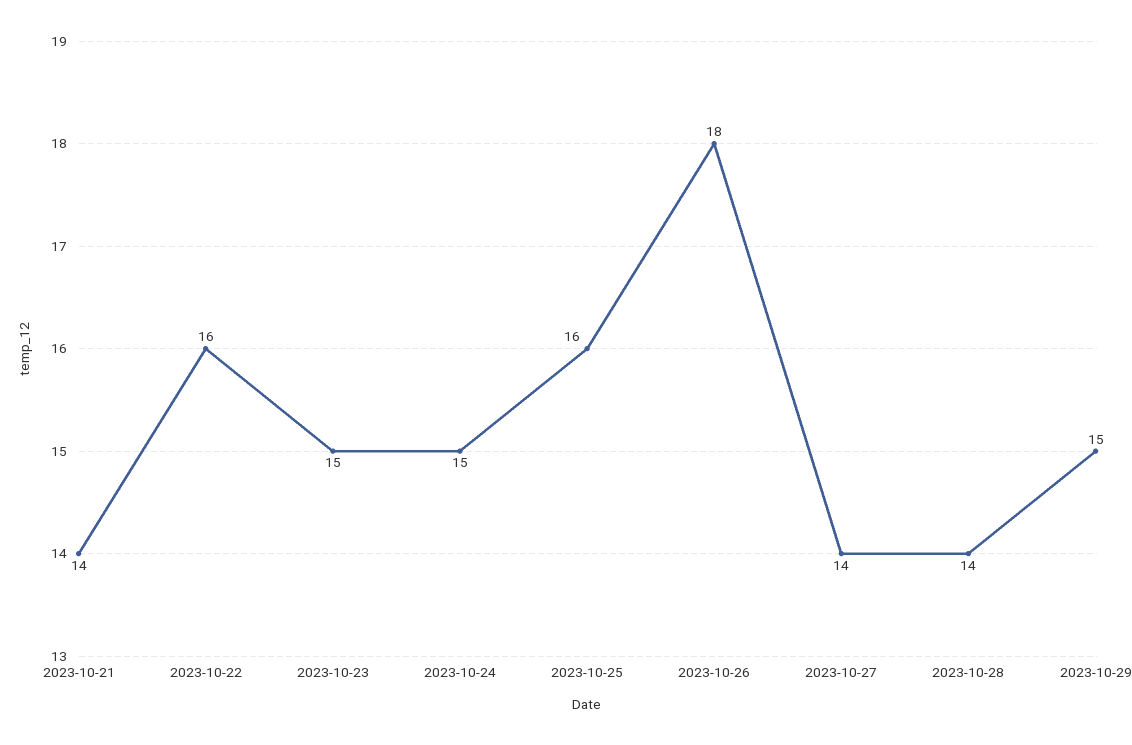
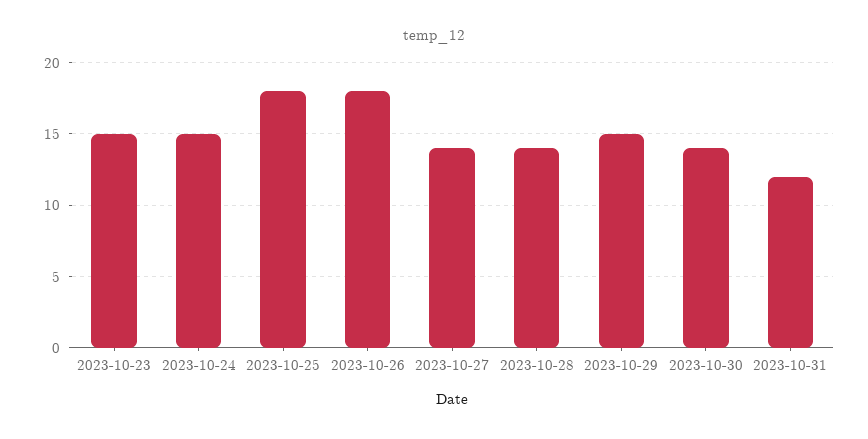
2023-10-21: 14 -> none
2023-10-22: 16 -> none
2023-10-25: 16 -> 18
2023-10-30: none -> 14
2023-10-31: none -> 12

